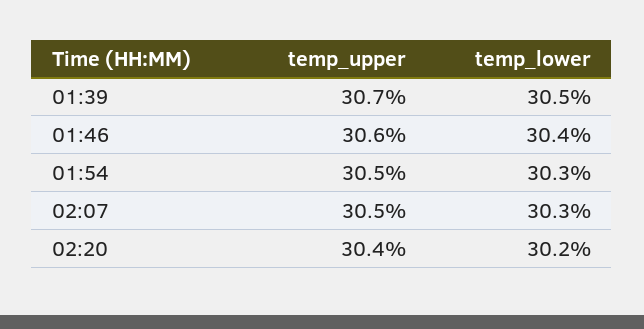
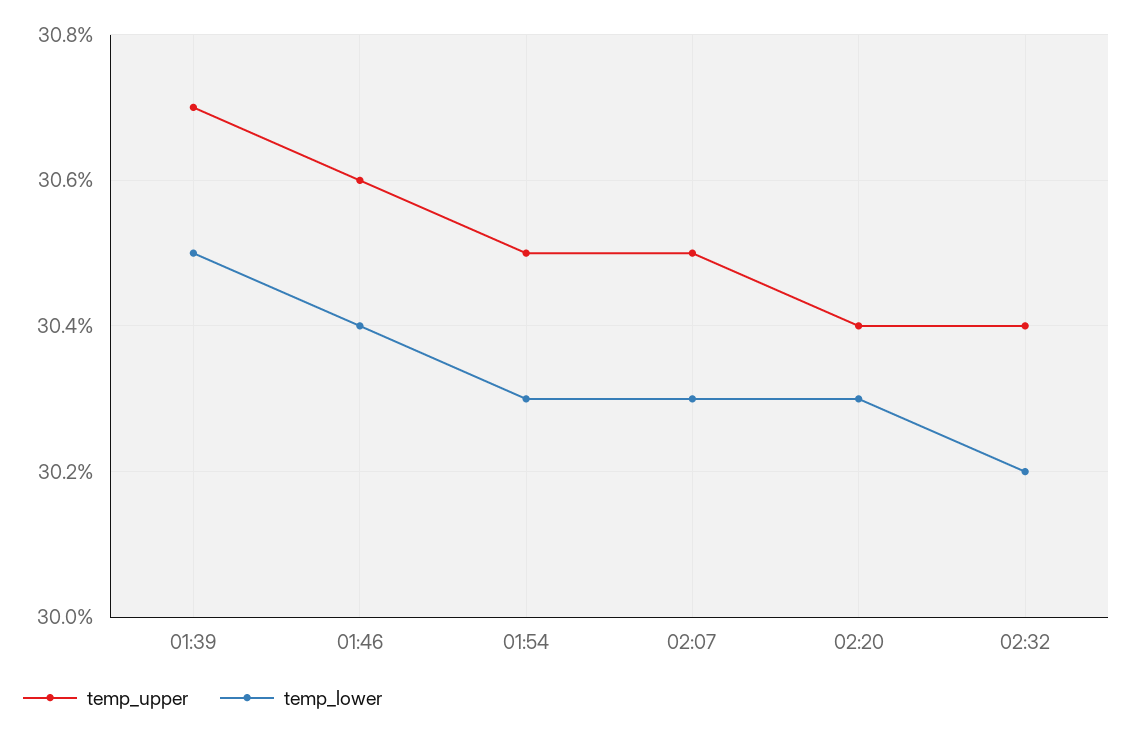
temp_lower, 02:20: 30.2 -> 30.3
temp_upper, 02:32: none -> 30.4
temp_lower, 02:32: none -> 30.2

